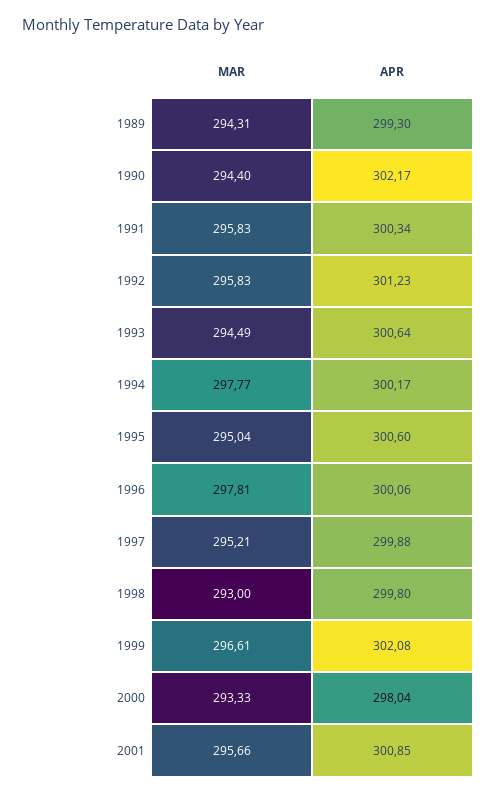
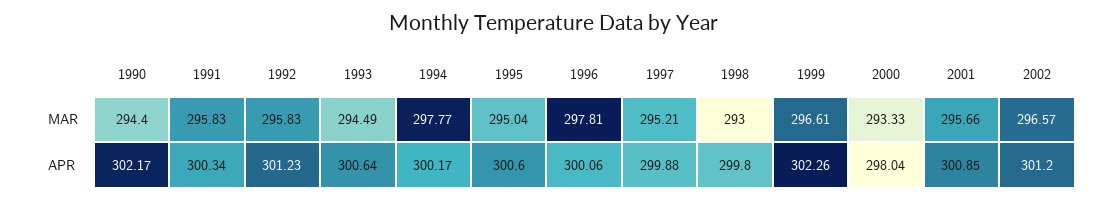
MAR, 1989: 294.31 -> none
APR, 1989: 299.3 -> none
APR, 1999: 302.08 -> 302.26
MAR, 2002: none -> 296.57
APR, 2002: none -> 301.2

